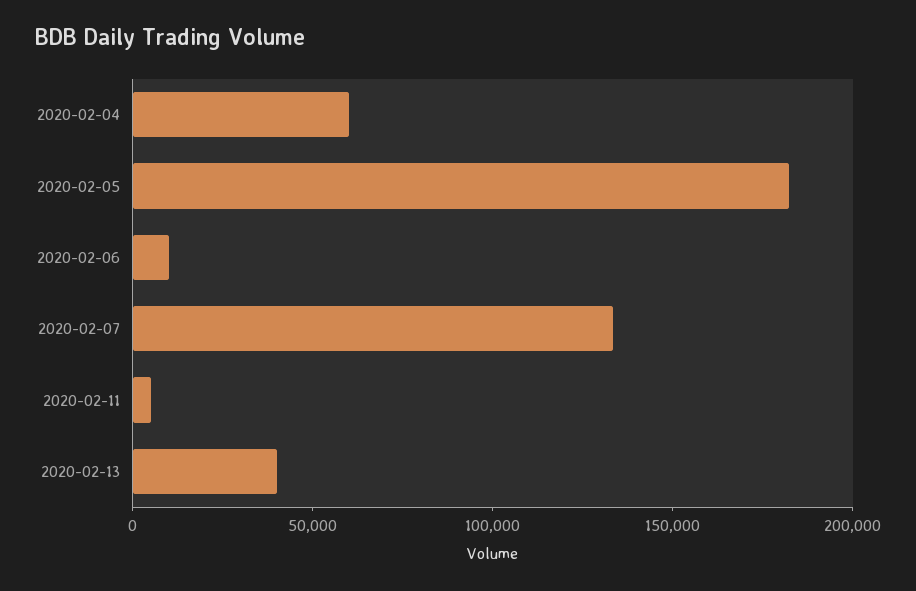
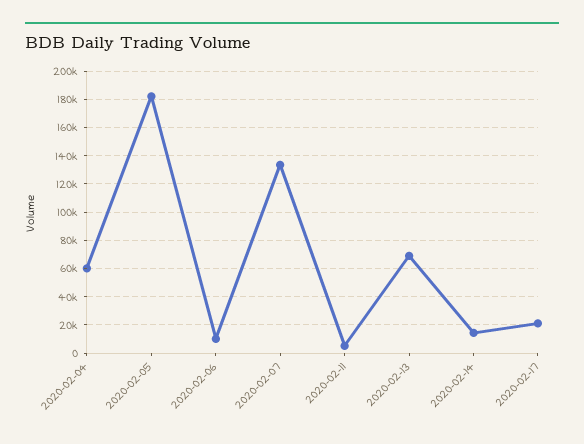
2020-02-13: 40000 -> 70000
2020-02-14: none -> 15000
2020-02-17: none -> 20000

